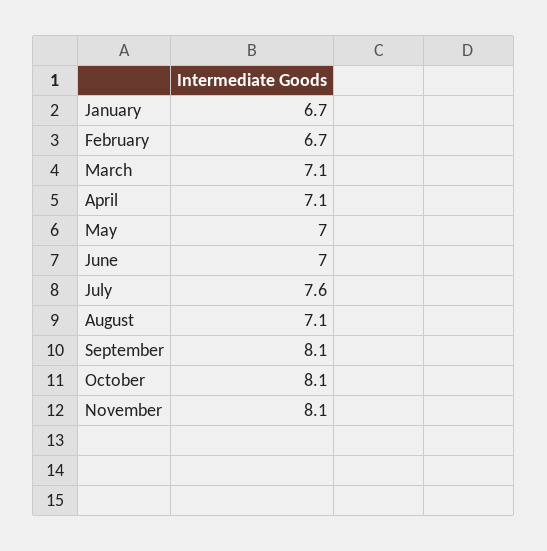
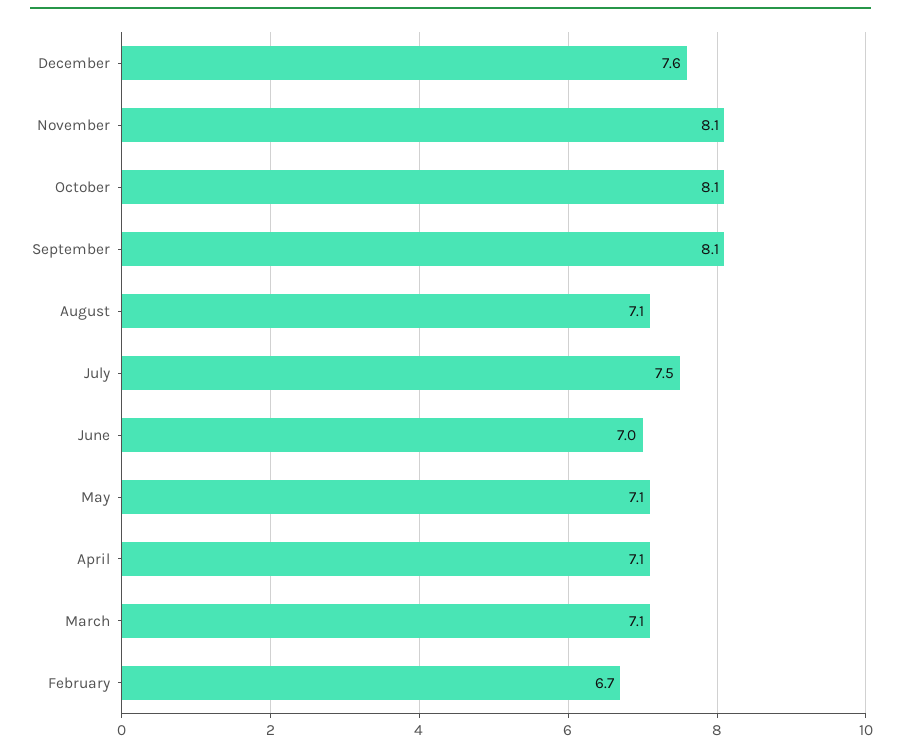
January: 6.7 -> none
May: 7 -> 7.1
July: 7.6 -> 7.5
December: none -> 7.6

